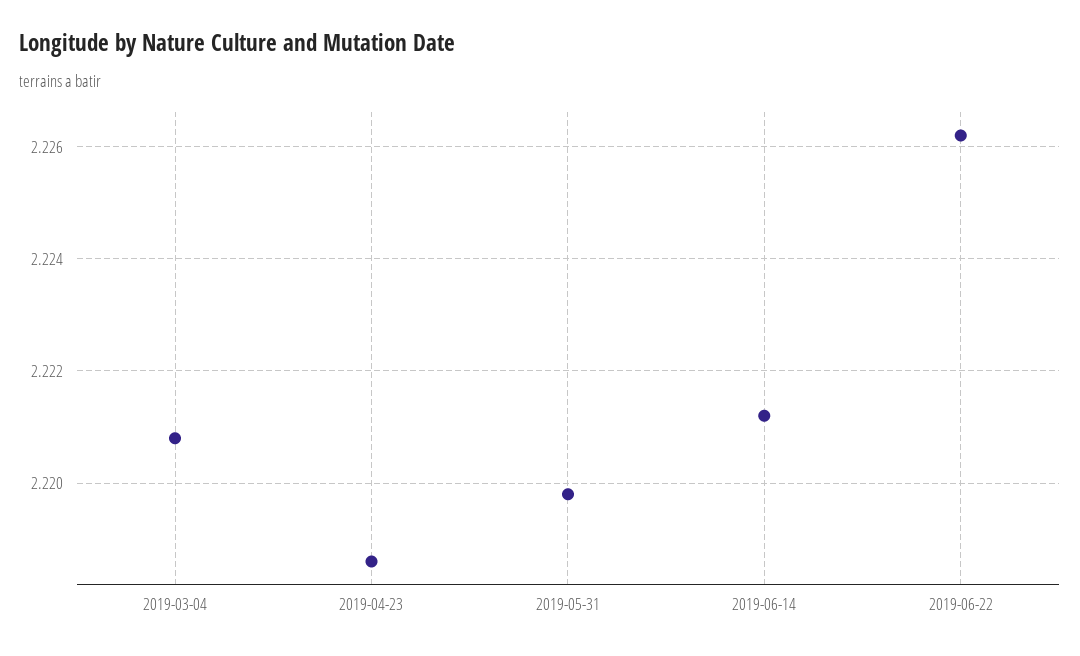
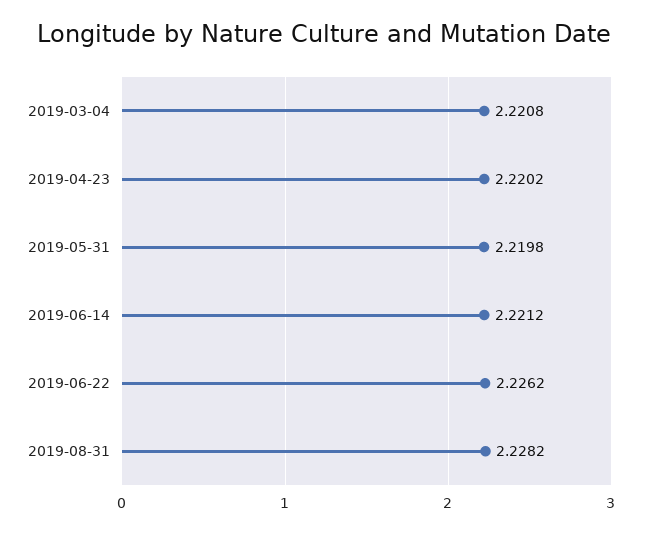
2019-04-23: 2.2185 -> 2.2202
2019-08-31: none -> 2.2282

